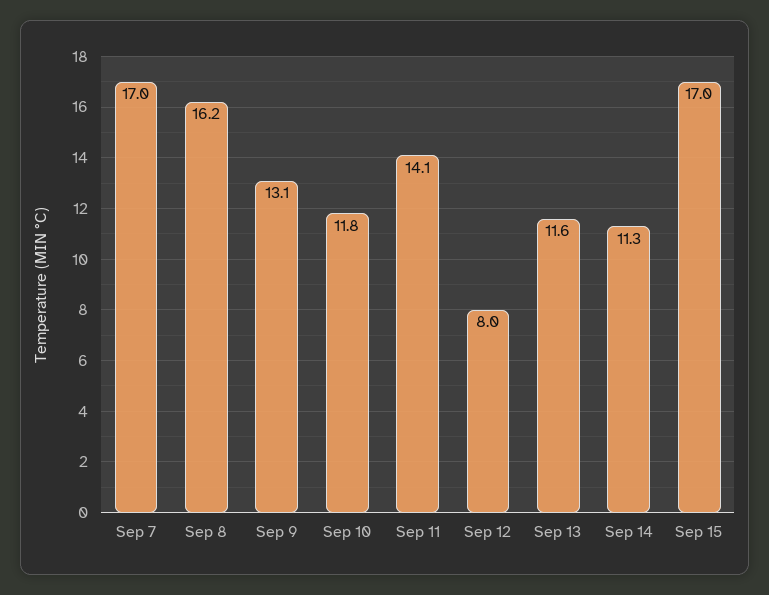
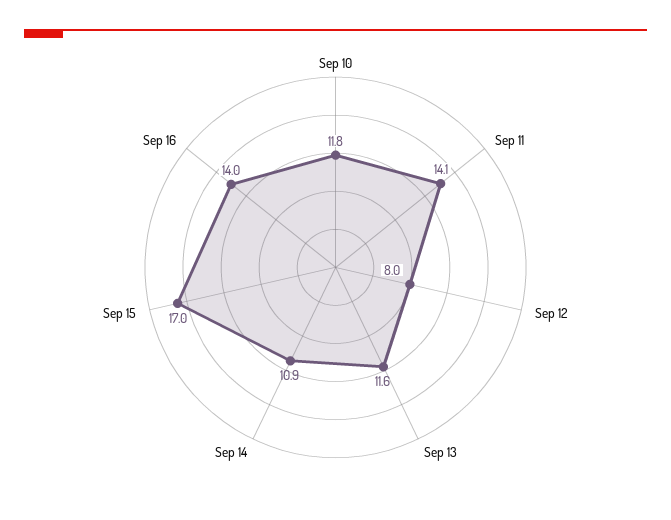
Sep 7: 17 -> none
Sep 8: 16.2 -> none
Sep 9: 13.1 -> none
Sep 14: 11.3 -> 10.9
Sep 16: none -> 14

